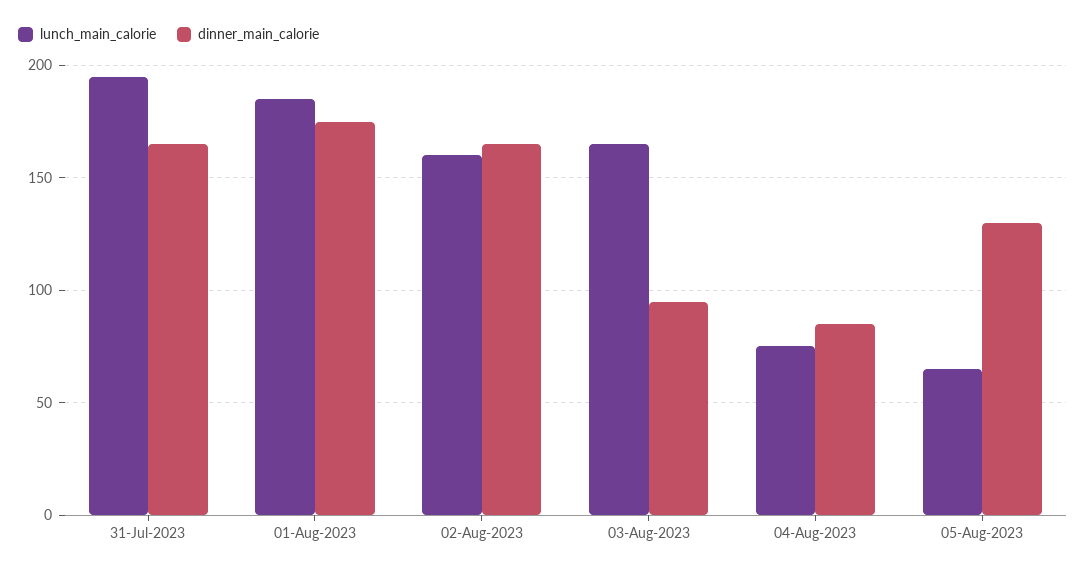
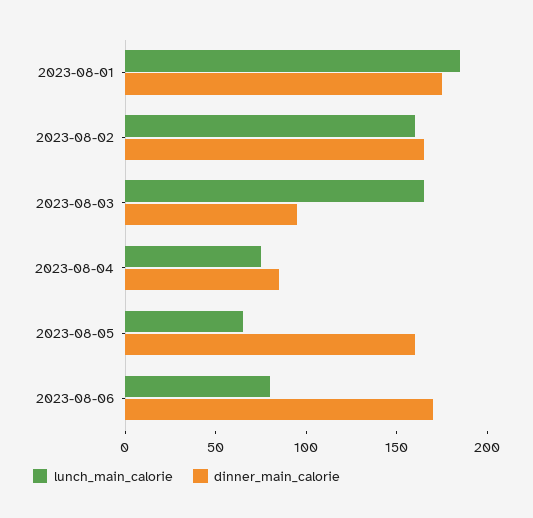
lunch_main_calorie, 31-Jul-2023: 195 -> none
dinner_main_calorie, 31-Jul-2023: 165 -> none
dinner_main_calorie, 05-Aug-2023: 130 -> 160
lunch_main_calorie, 2023-08-06: none -> 80
dinner_main_calorie, 2023-08-06: none -> 170

